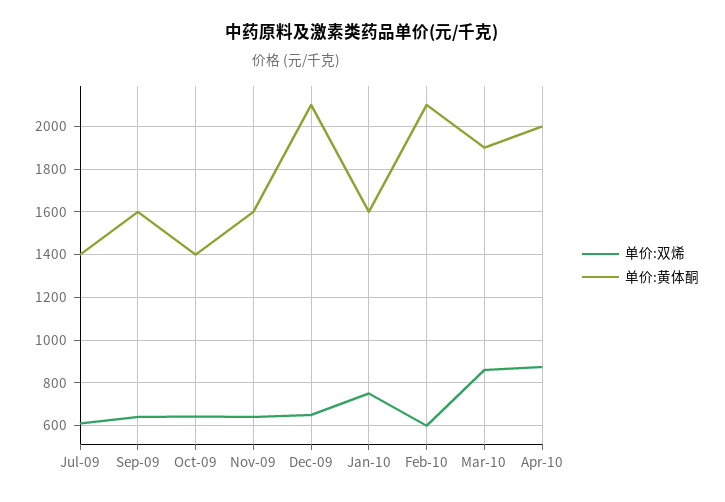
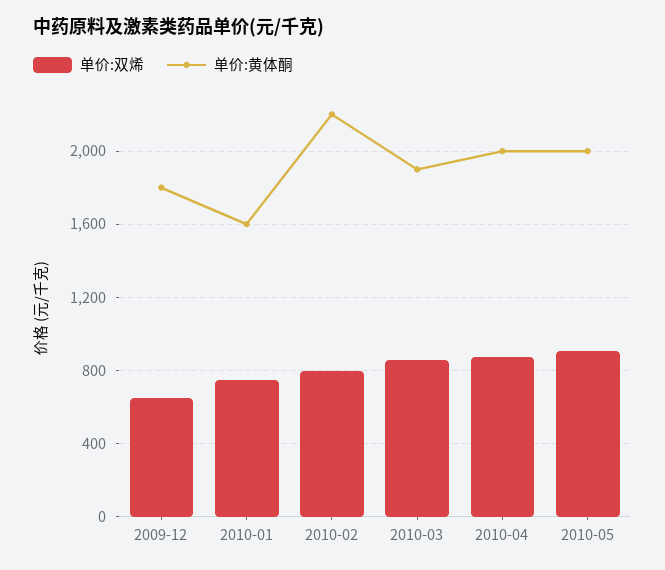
单价:双烯, Jul-09: 600 -> none
单价:黄体酮, Jul-09: 1400 -> none
单价:双烯, Sep-09: 650 -> none
单价:黄体酮, Sep-09: 1600 -> none
单价:双烯, Oct-09: 650 -> none
单价:黄体酮, Oct-09: 1400 -> none
单价:双烯, Nov-09: 650 -> none
单价:黄体酮, Nov-09: 1600 -> none
单价:黄体酮, Dec-09: 2100 -> 1800
单价:双烯, Feb-10: 600 -> 800
单价:黄体酮, Feb-10: 2100 -> 2200
单价:双烯, 2010-05: none -> 900
单价:黄体酮, 2010-05: none -> 2000

